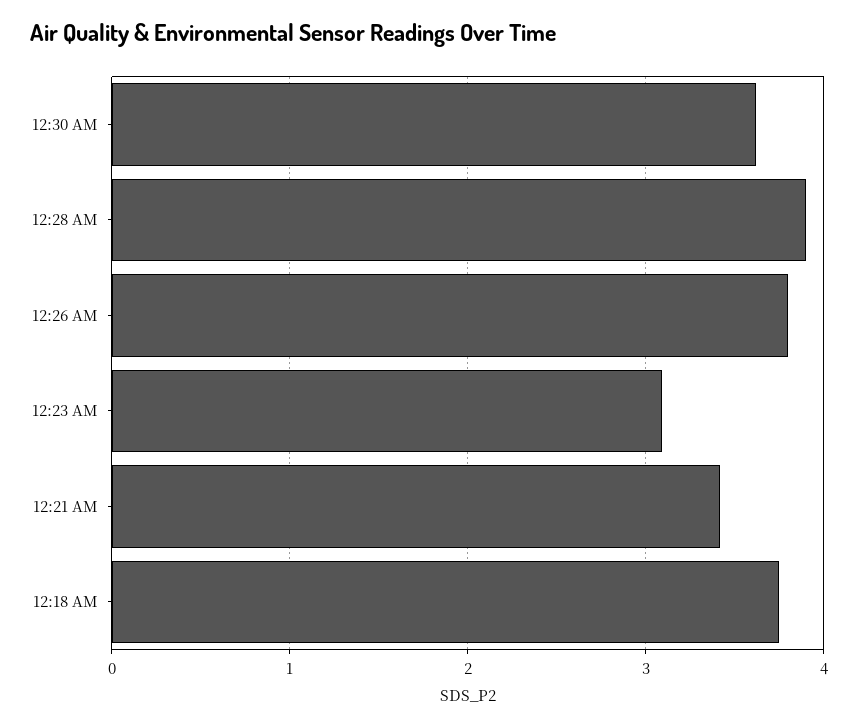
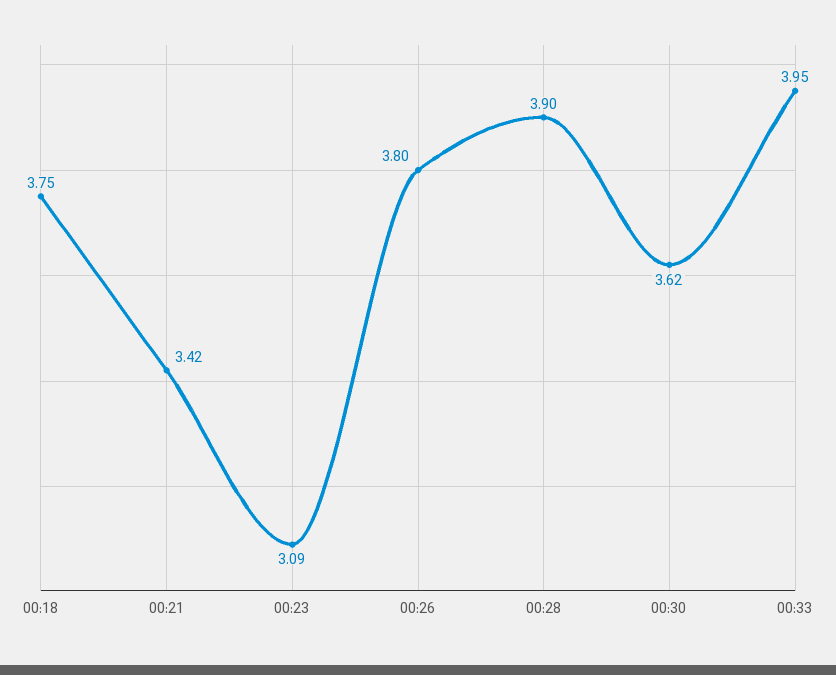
00:33: none -> 3.95

